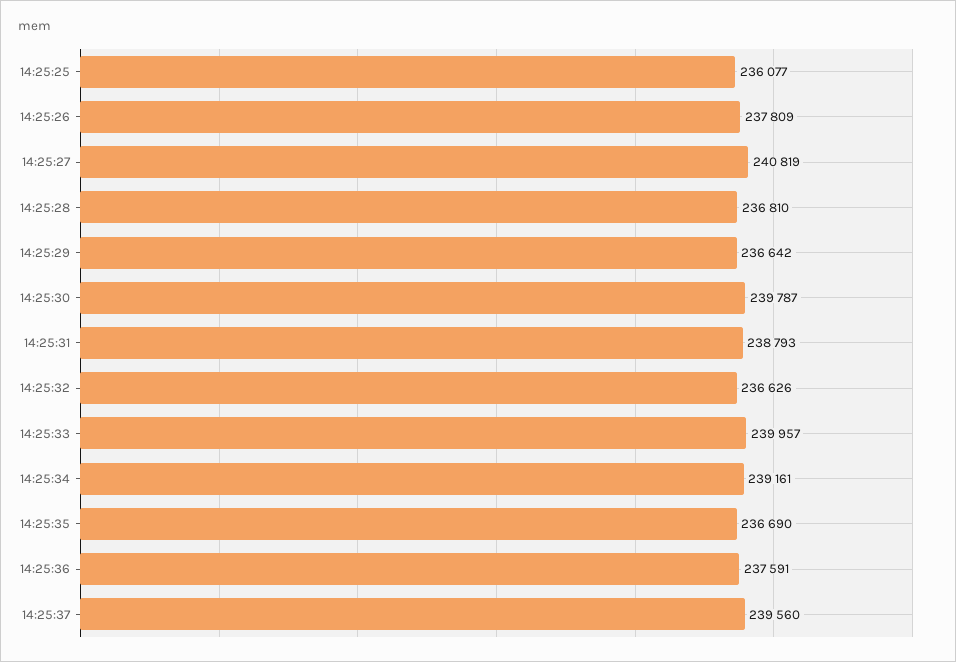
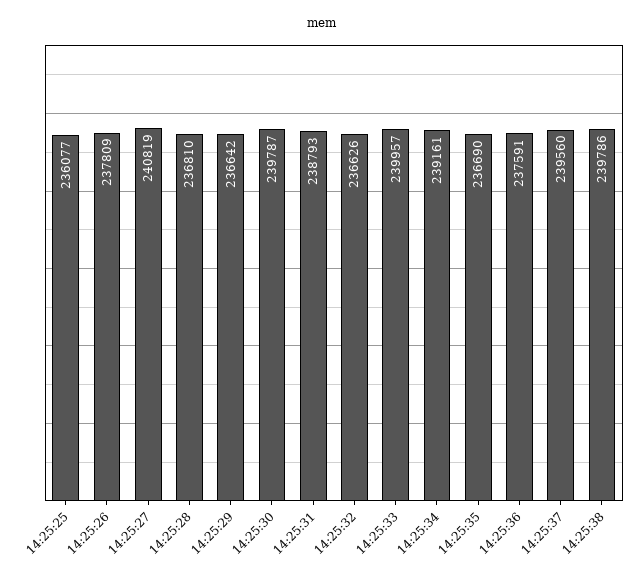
14:25:38: none -> 239786

